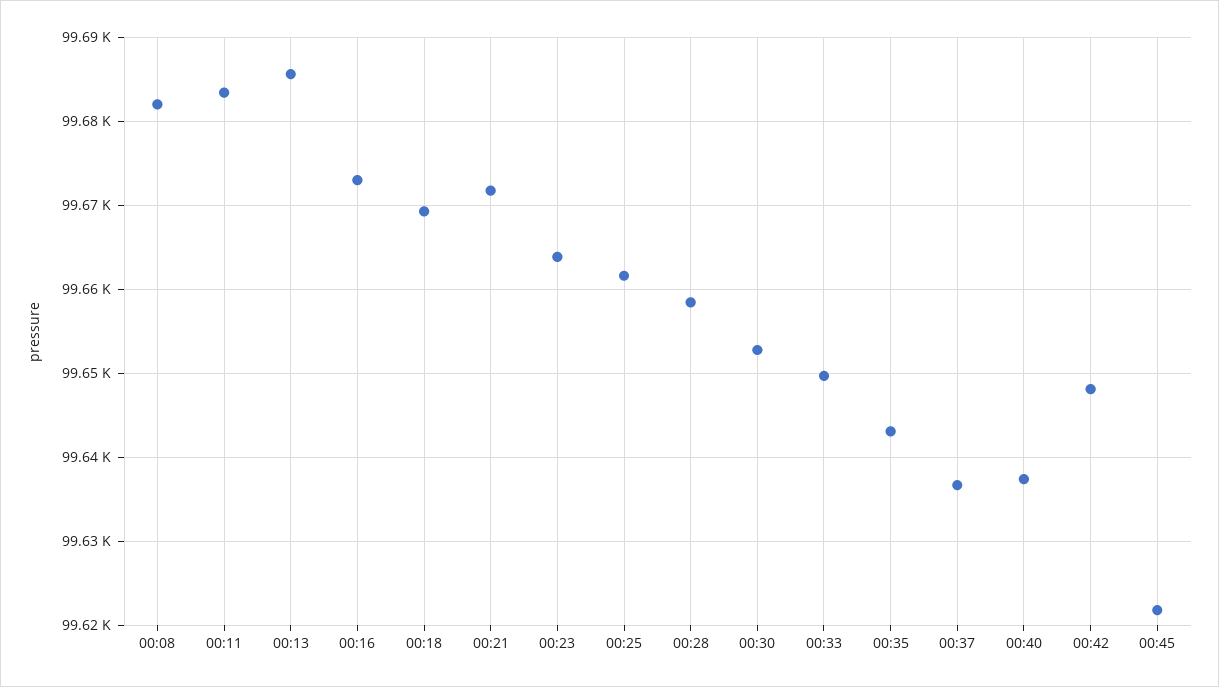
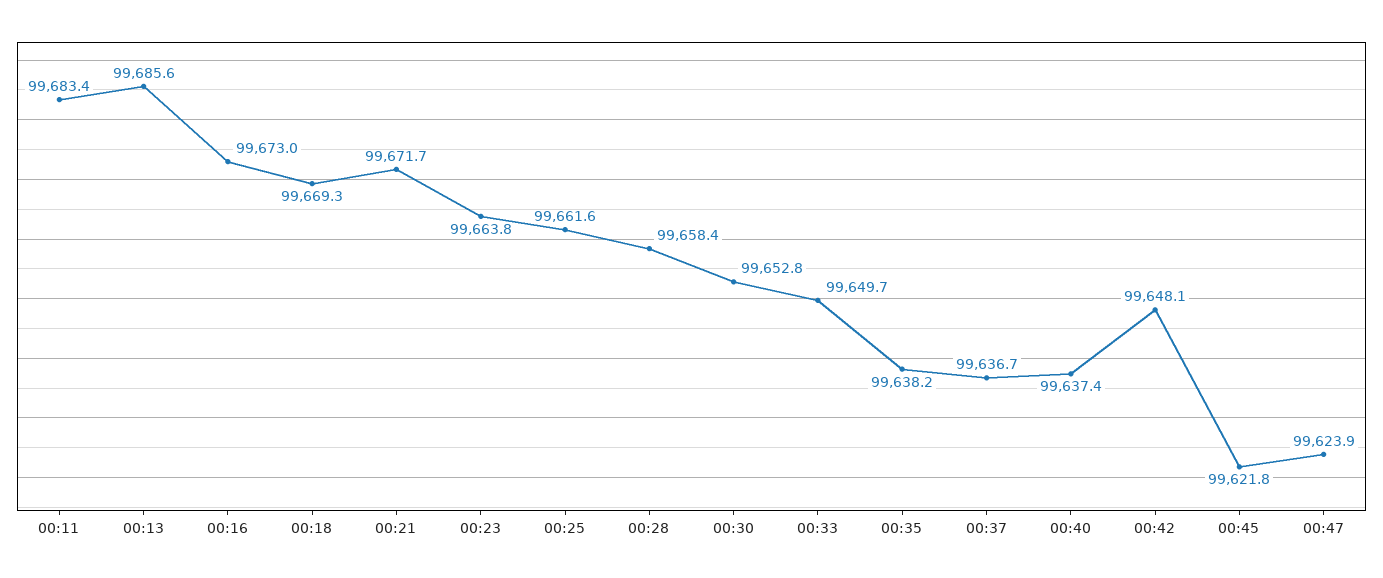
00:08: 99682 -> none
00:35: 99643 -> 99638.2
00:47: none -> 99623.9

